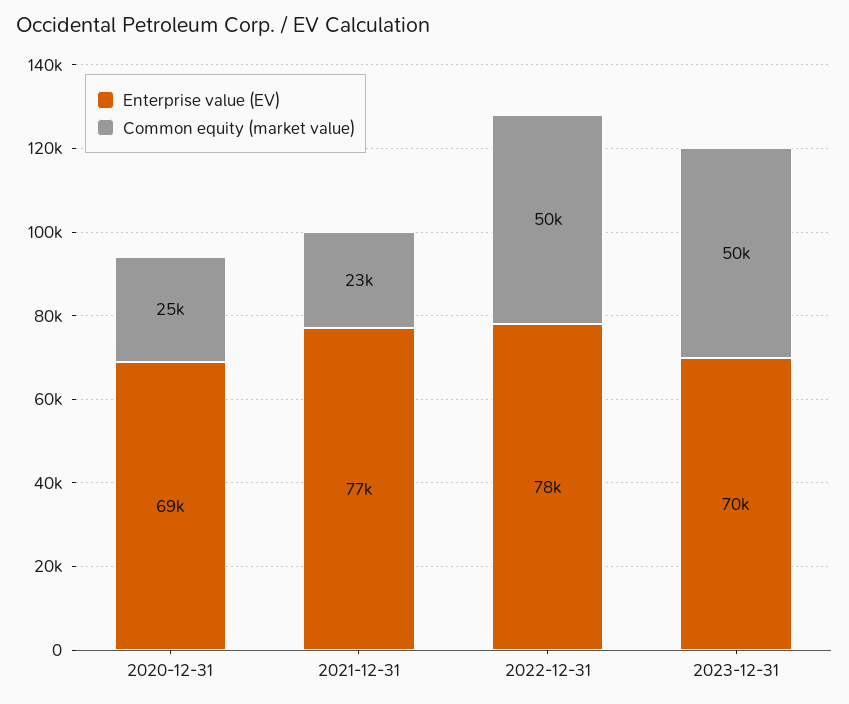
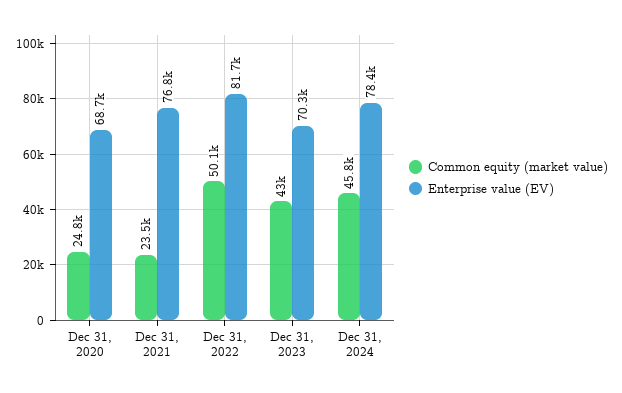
Enterprise value (EV), 2022-12-31: 78000 -> 81700
Common equity (market value), 2023-12-31: 50000 -> 43000
Common equity (market value), Dec 31, 2024: none -> 45800
Enterprise value (EV), Dec 31, 2024: none -> 78400

